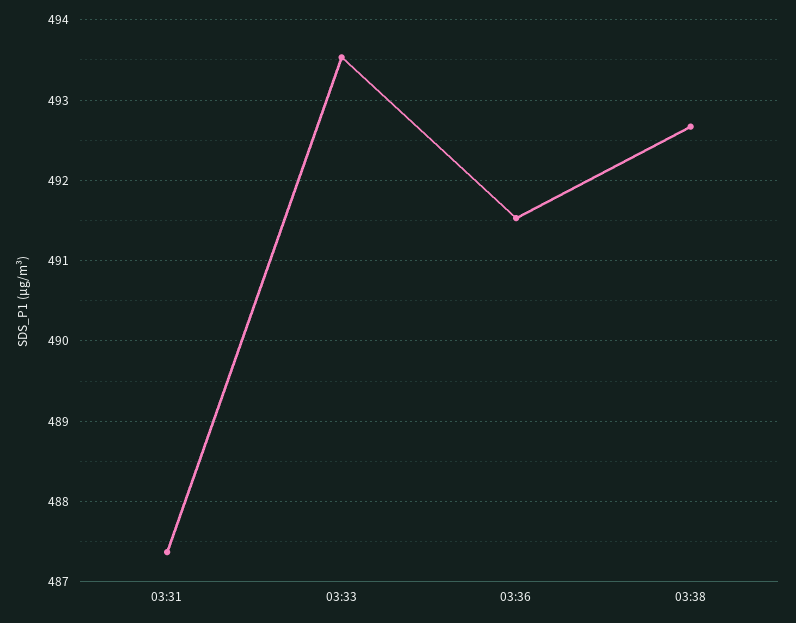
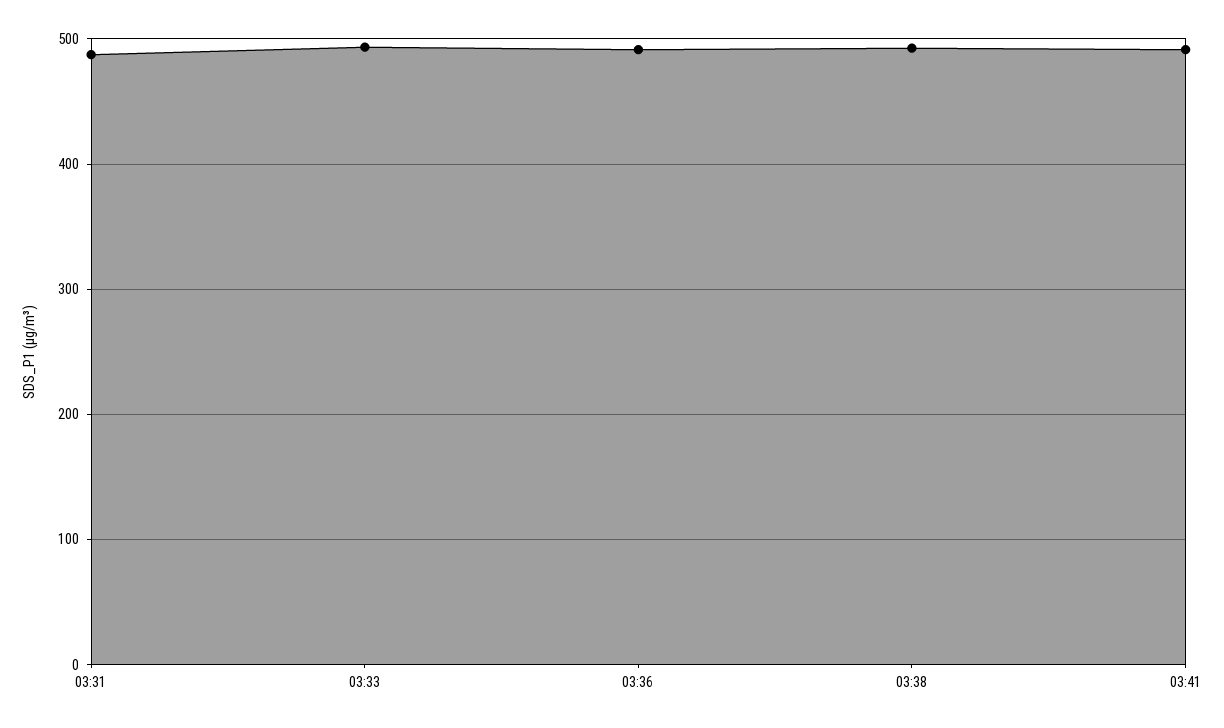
03:41: none -> 490

